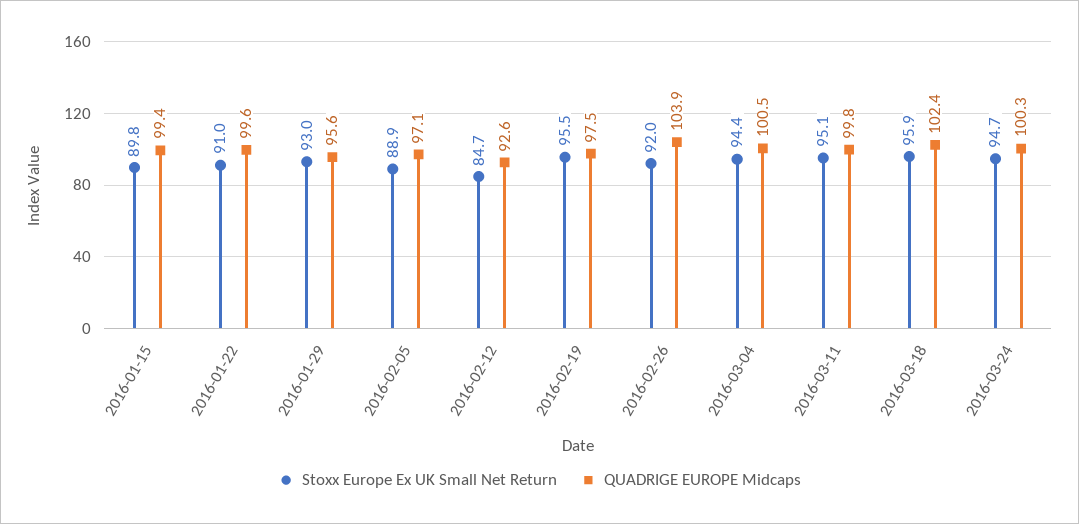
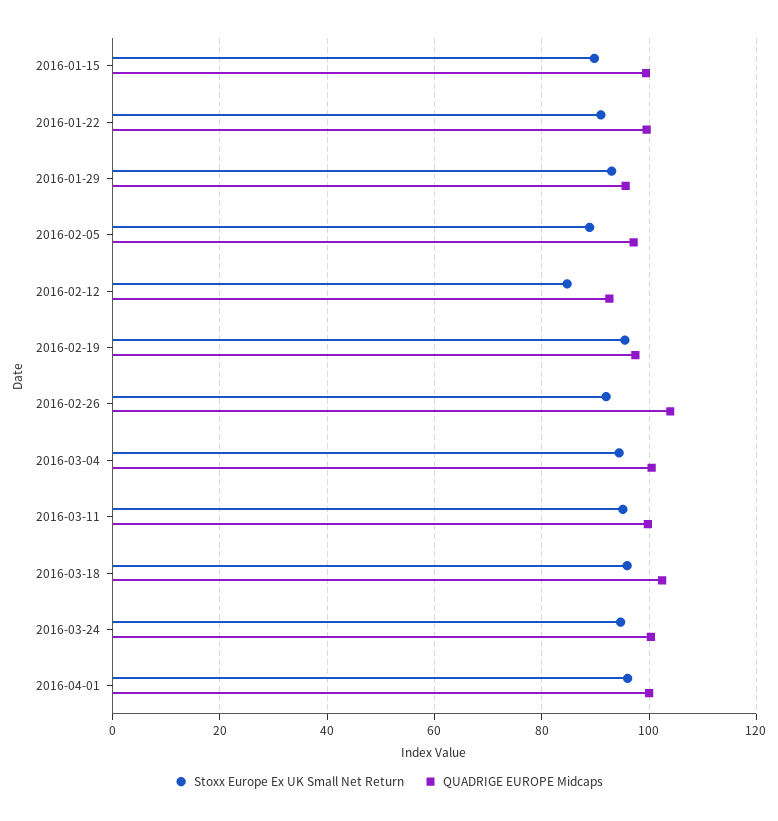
Stoxx Europe Ex UK Small Net Return, 2016-04-01: none -> 96
QUADRIGE EUROPE Midcaps, 2016-04-01: none -> 100

